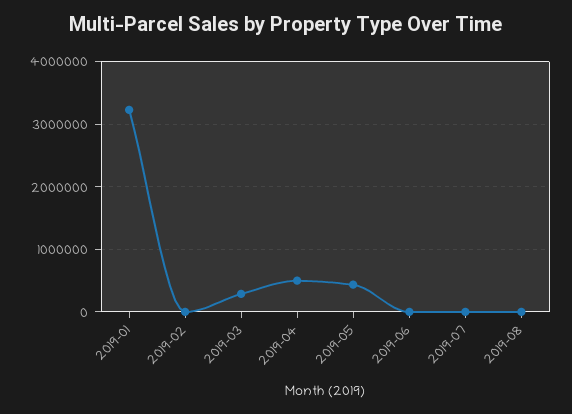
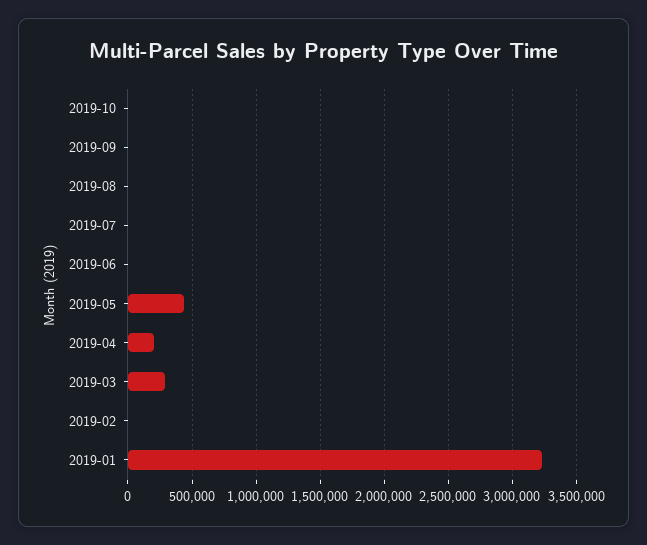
2019-04: 500000 -> 200000
2019-10: none -> 0
2019-09: none -> 0

